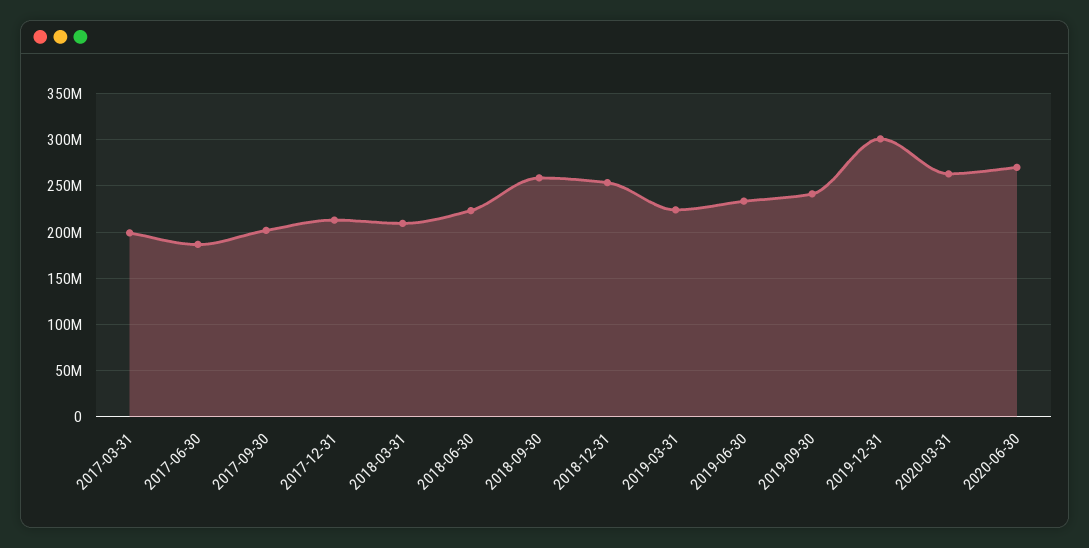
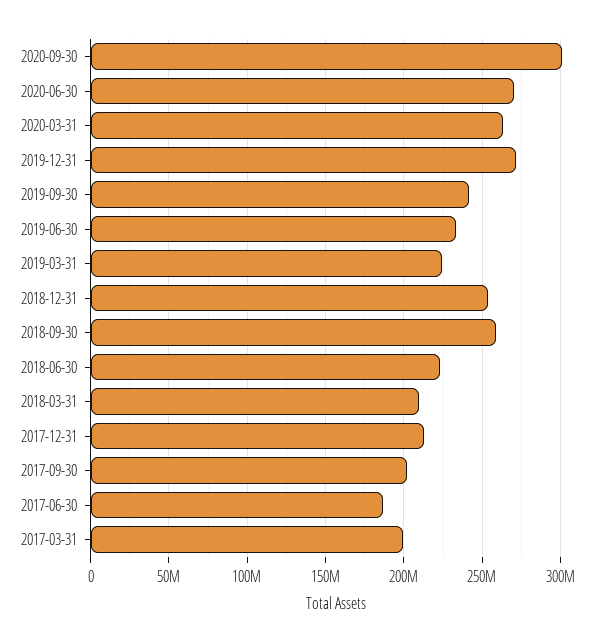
2019-12-31: 300000000 -> 270000000
2020-09-30: none -> 300000000

